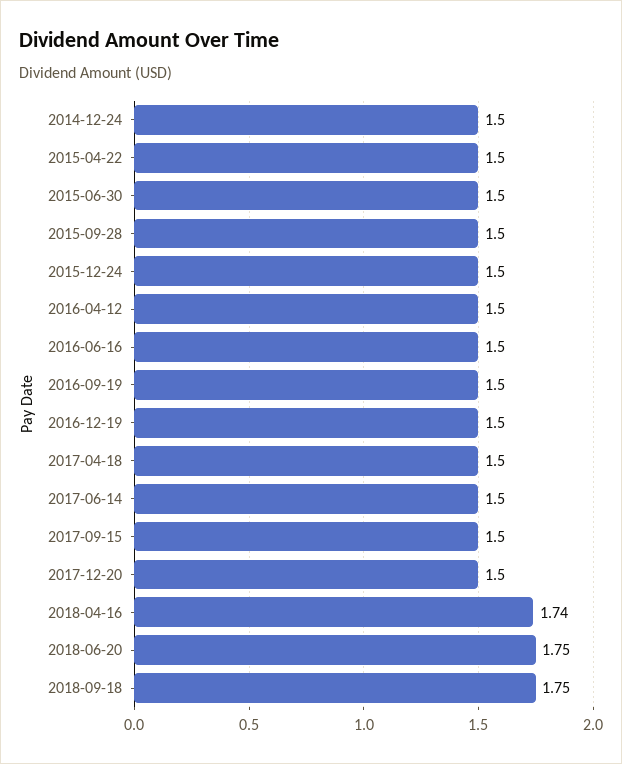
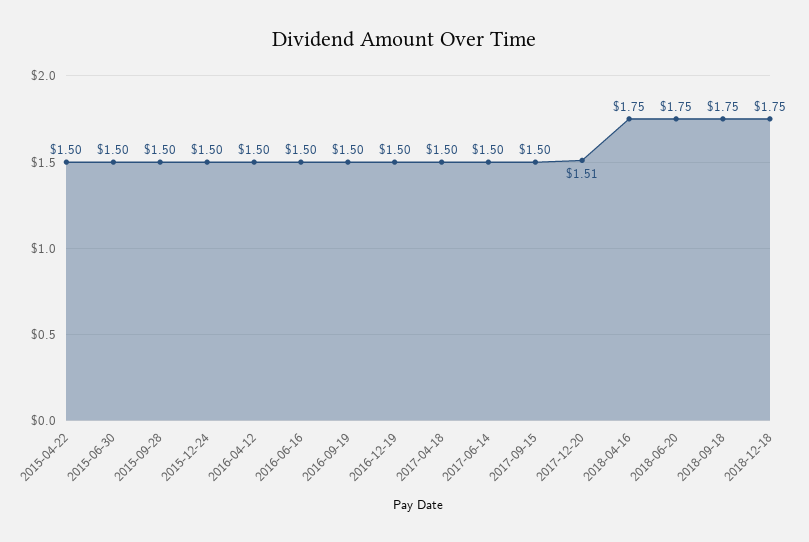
2014-12-24: 1.5 -> none
2017-12-20: 1.5 -> 1.51
2018-04-16: 1.74 -> 1.75
2018-12-18: none -> 1.75

